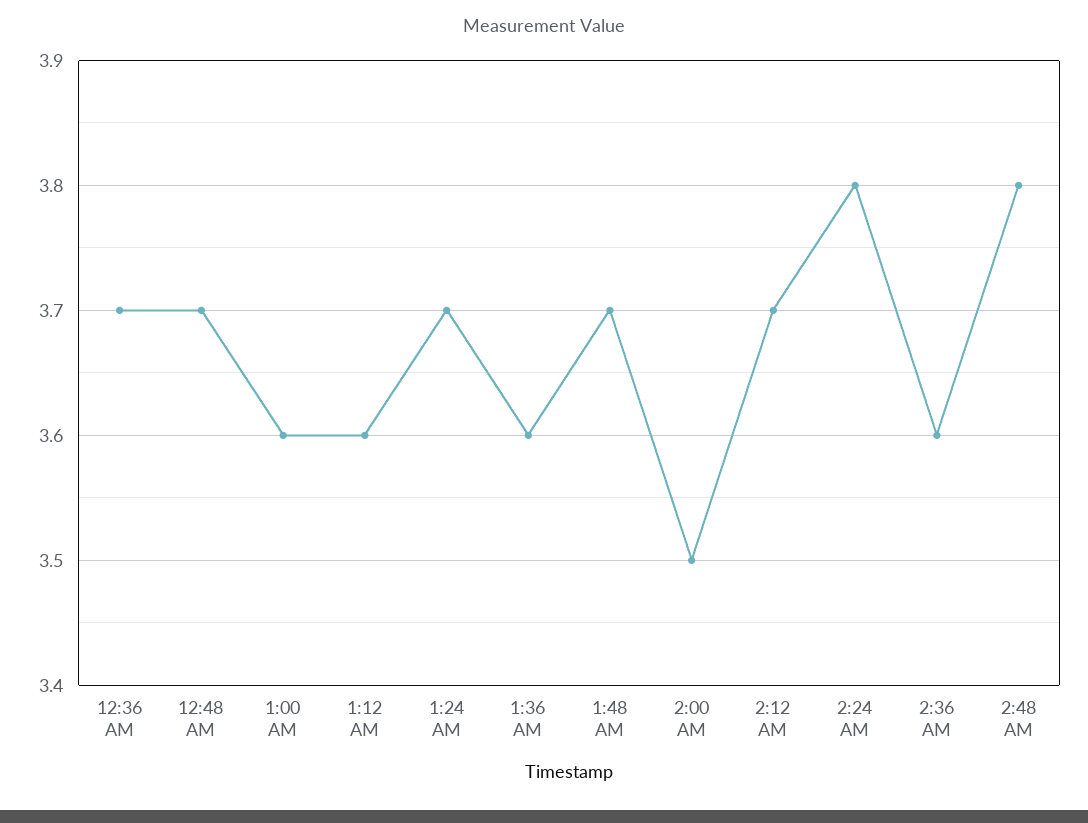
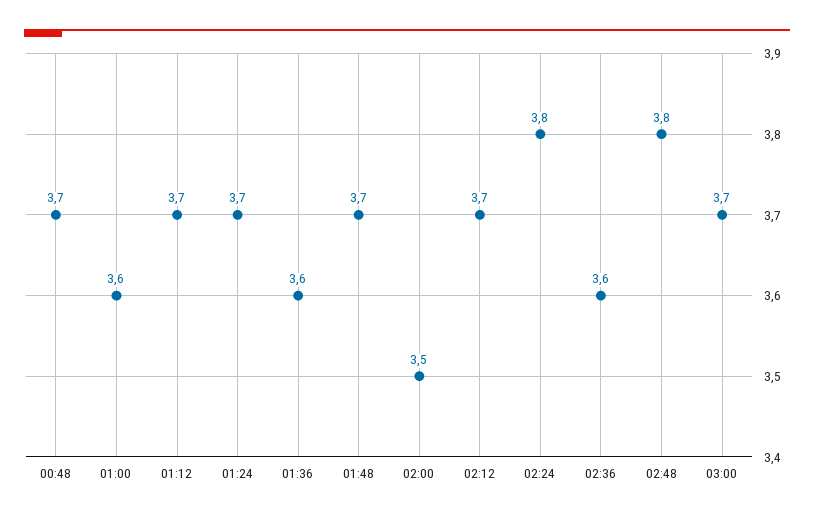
12:36 AM: 3.7 -> none
1:12 AM: 3.6 -> 3.7
03:00: none -> 3.7

